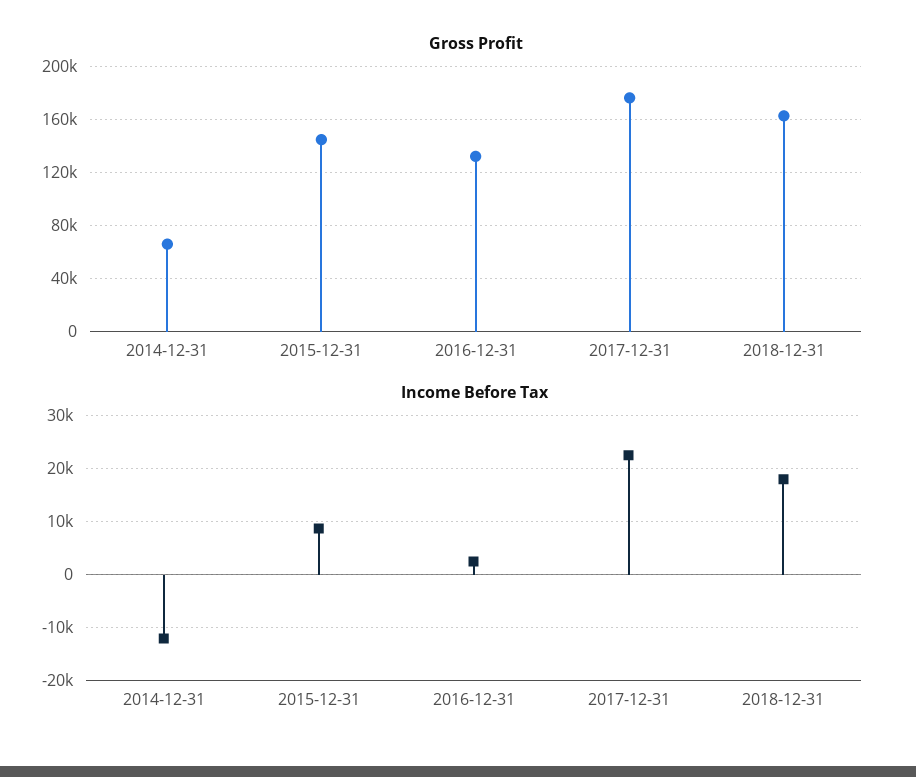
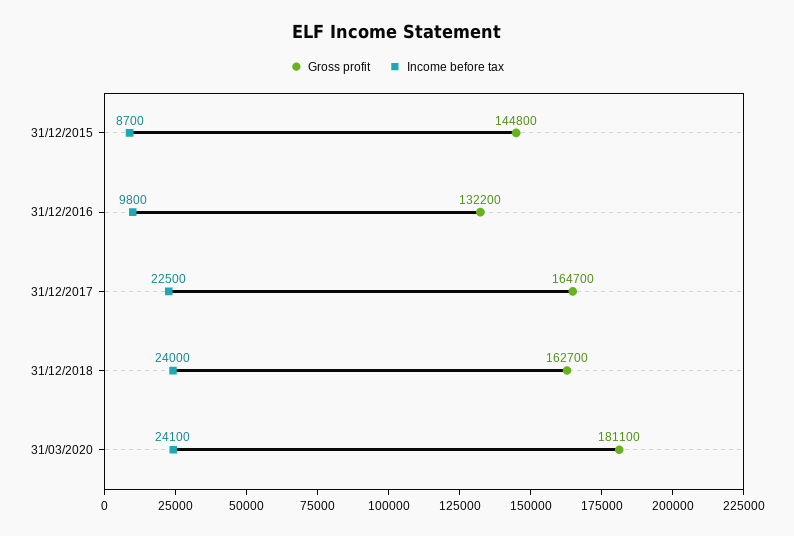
Gross Profit, 2014-12-31: 65000 -> none
Gross Profit, 2017-12-31: 175000 -> 164700
Income Before Tax, 2014-12-31: -12000 -> none
Income Before Tax, 2016-12-31: 2000 -> 9800
Income Before Tax, 2018-12-31: 18000 -> 24000
Gross Profit, 31/03/2020: none -> 181100
Income Before Tax, 31/03/2020: none -> 24100

